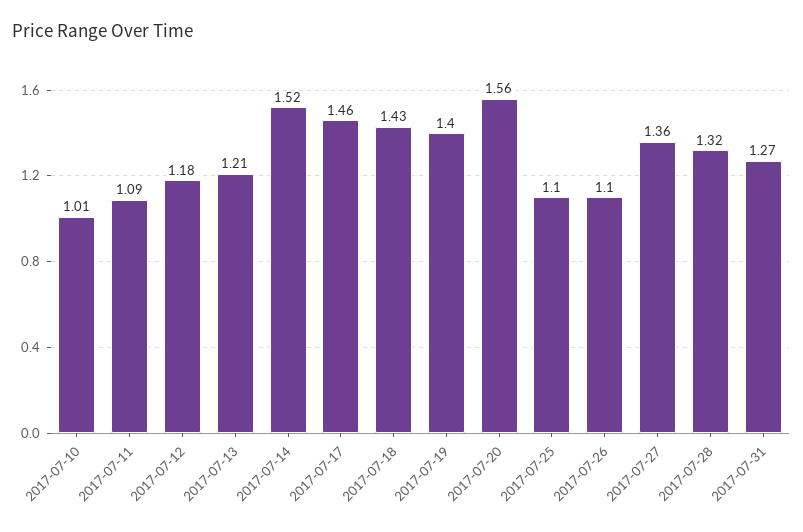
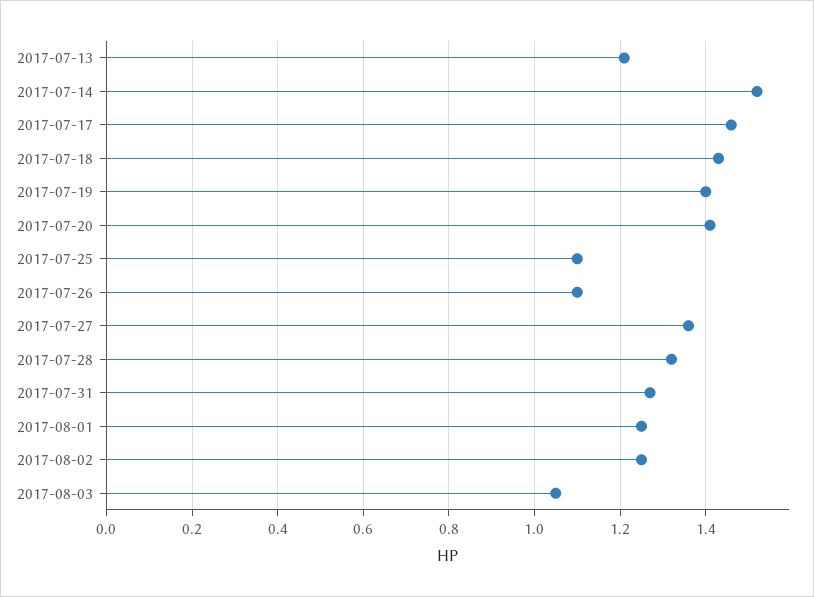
2017-07-10: 1.01 -> none
2017-07-11: 1.09 -> none
2017-07-12: 1.18 -> none
2017-07-20: 1.56 -> 1.4
2017-08-01: none -> 1.25
2017-08-02: none -> 1.25
2017-08-03: none -> 1.05

